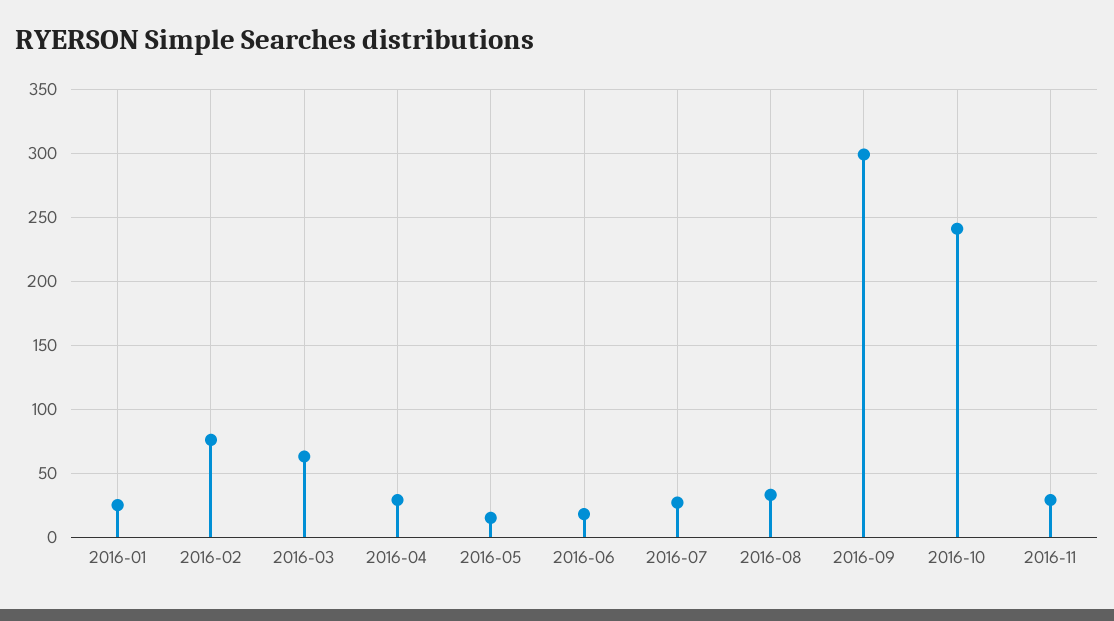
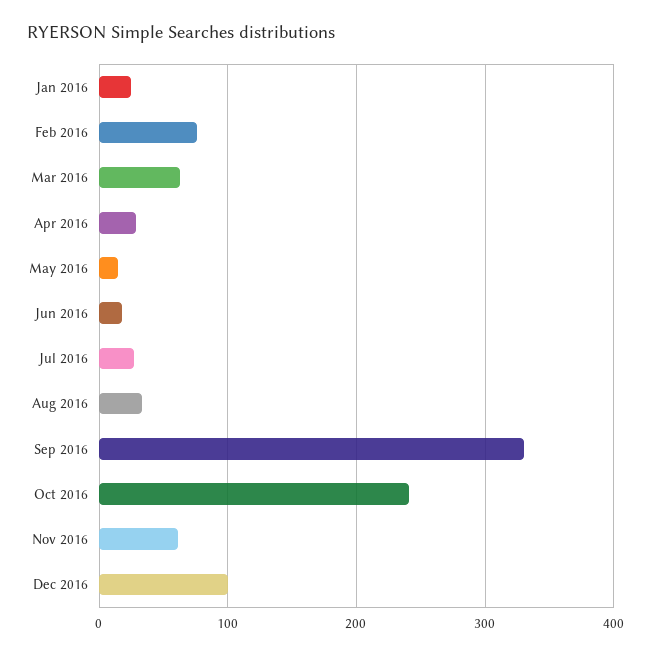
2016-09: 300 -> 330
2016-11: 30 -> 60
Dec 2016: none -> 100

